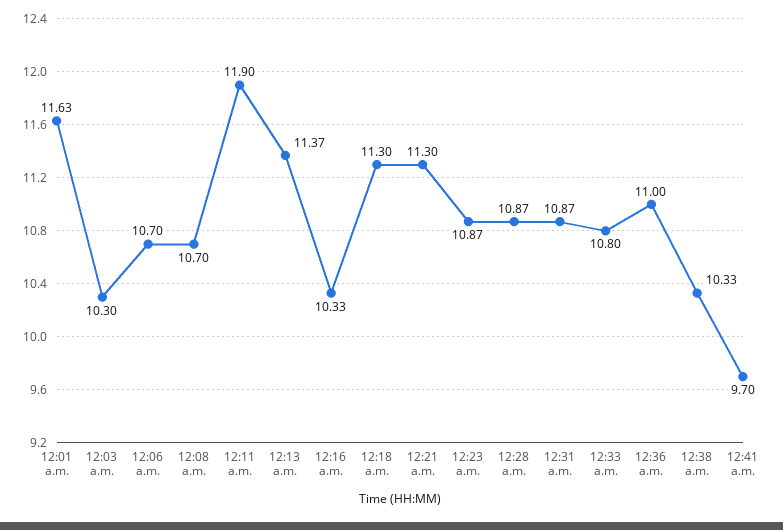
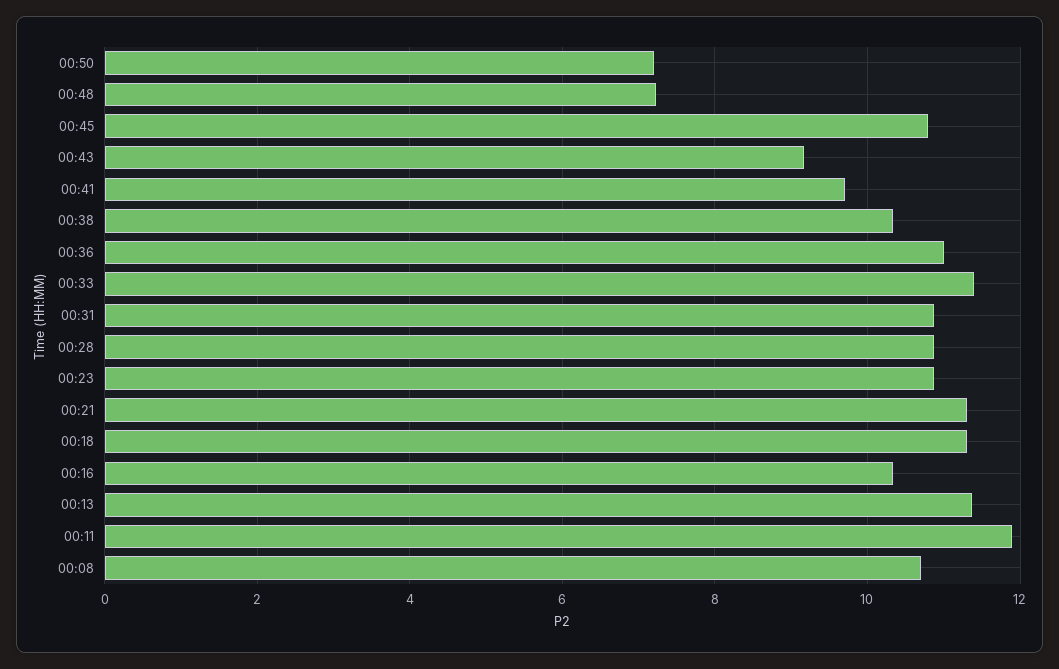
12:01 a.m.: 11.63 -> none
12:03 a.m.: 10.3 -> none
12:06 a.m.: 10.7 -> none
12:33 a.m.: 10.8 -> 11.4
00:50: none -> 7.2
00:48: none -> 7.2
00:45: none -> 10.8
00:43: none -> 9.2

